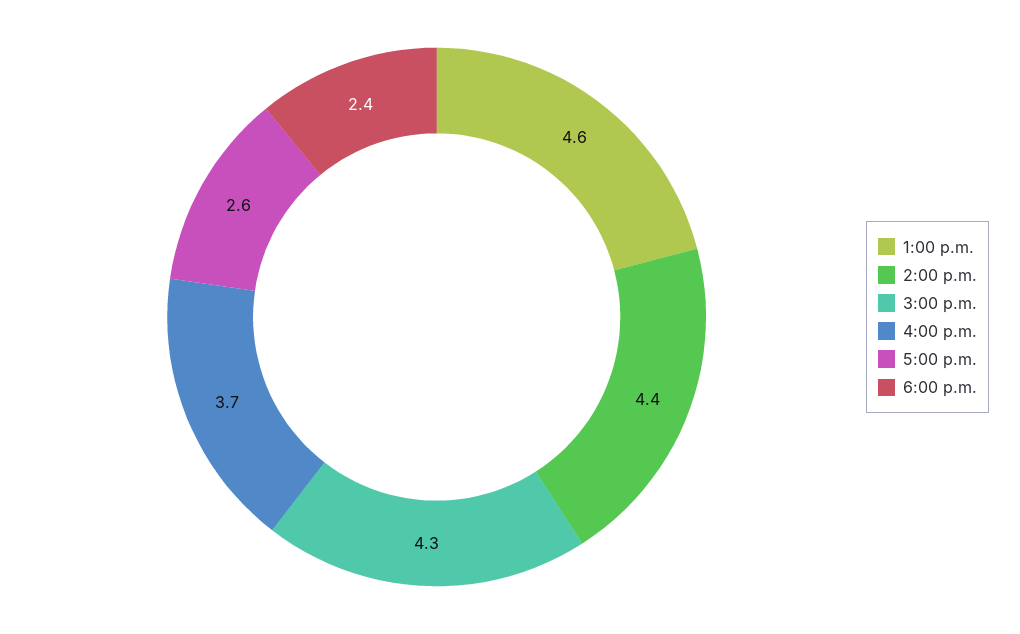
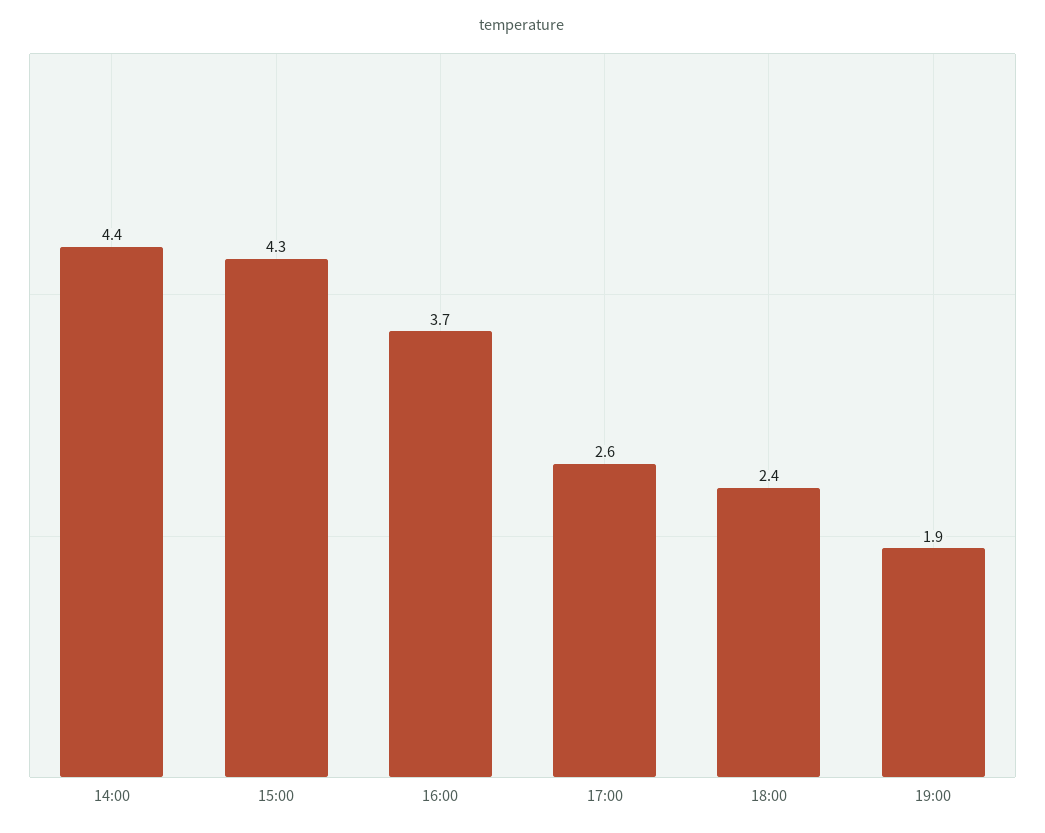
1:00 p.m.: 4.6 -> none
19:00: none -> 1.9

